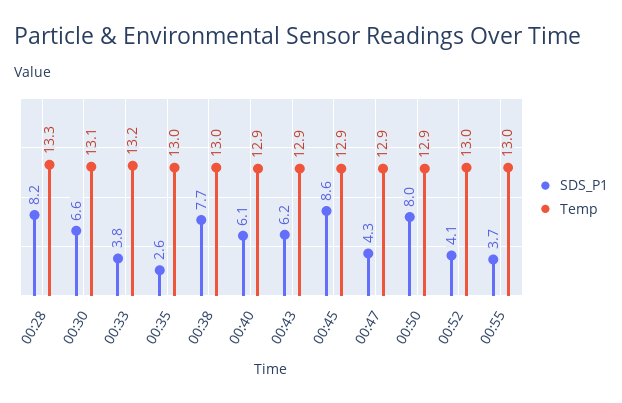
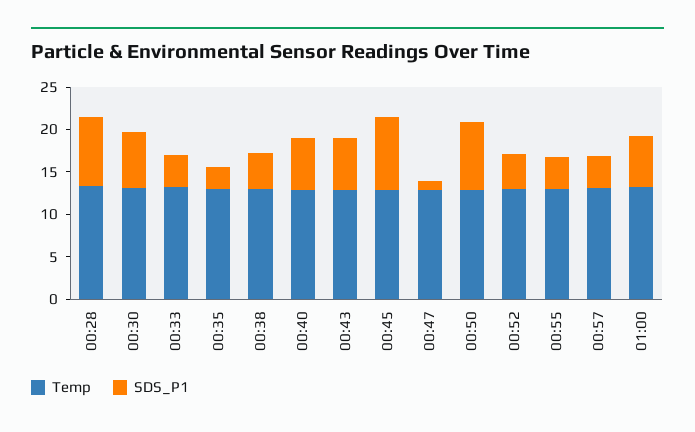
SDS_P1, 00:38: 7.7 -> 4
SDS_P1, 00:47: 4.3 -> 1
Temp, 00:57: none -> 13
SDS_P1, 00:57: none -> 4
Temp, 01:00: none -> 13
SDS_P1, 01:00: none -> 6

